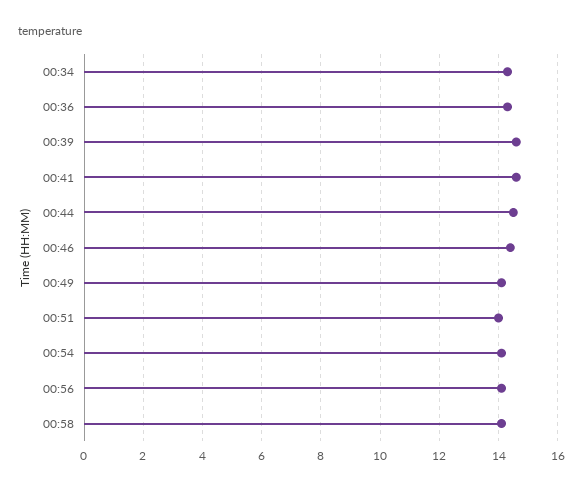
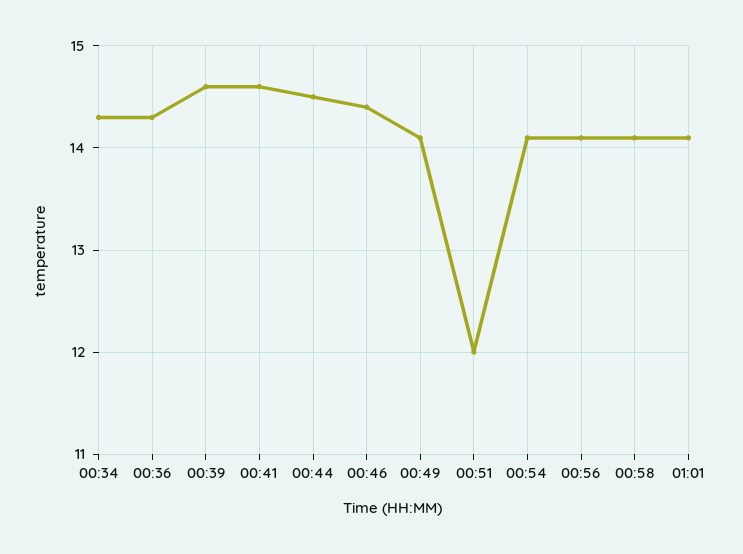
00:51: 14 -> 12
01:01: none -> 14.1

